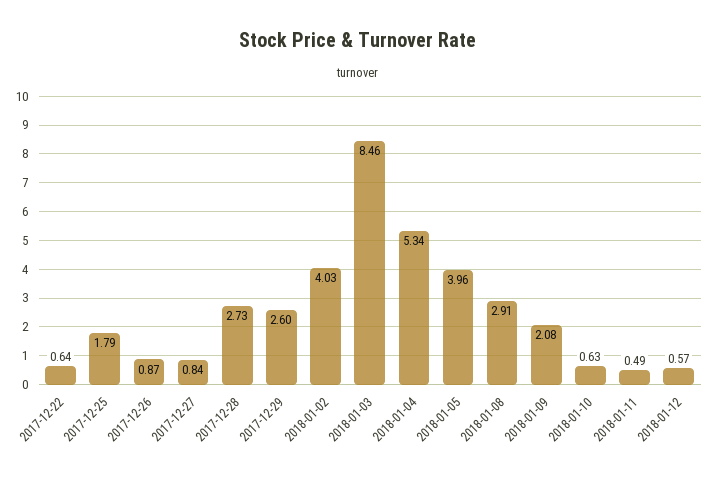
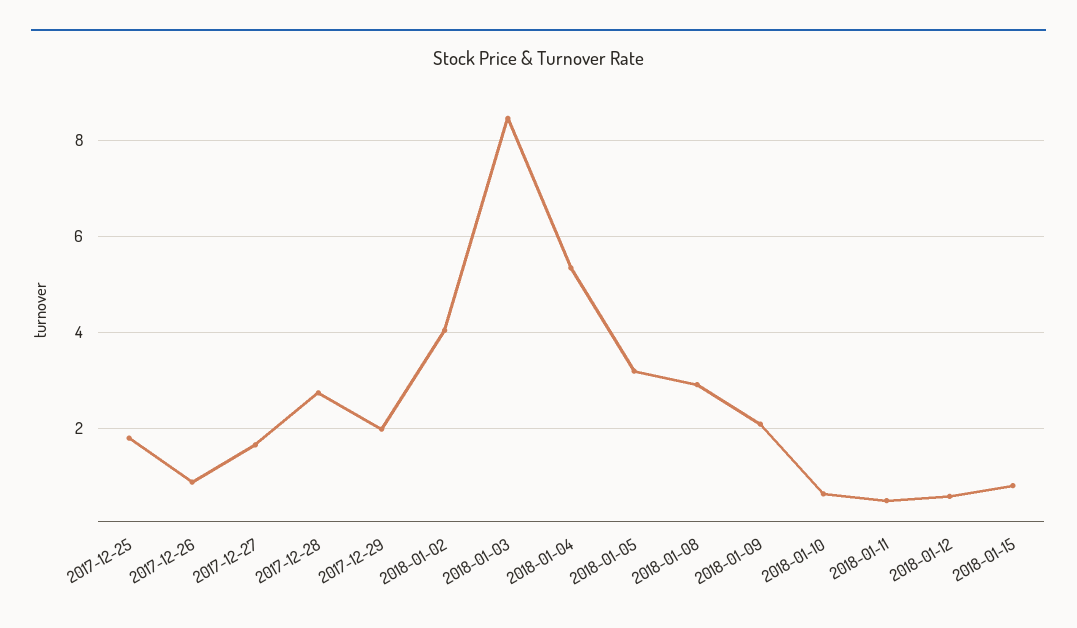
2017-12-22: 0.64 -> none
2017-12-27: 0.84 -> 1.6
2017-12-29: 2.6 -> 2
2018-01-05: 3.96 -> 3.2
2018-01-15: none -> 0.8

